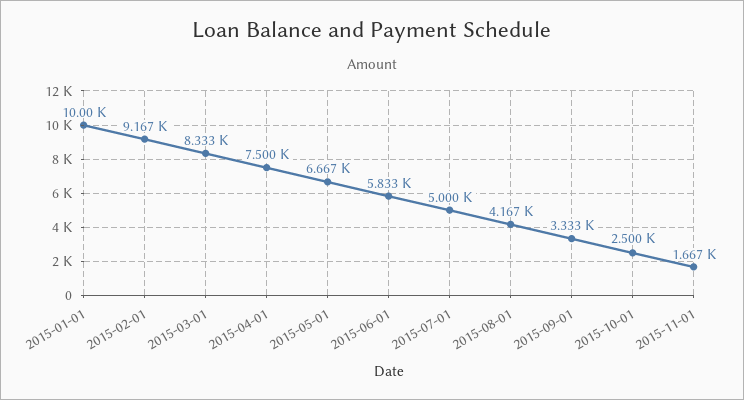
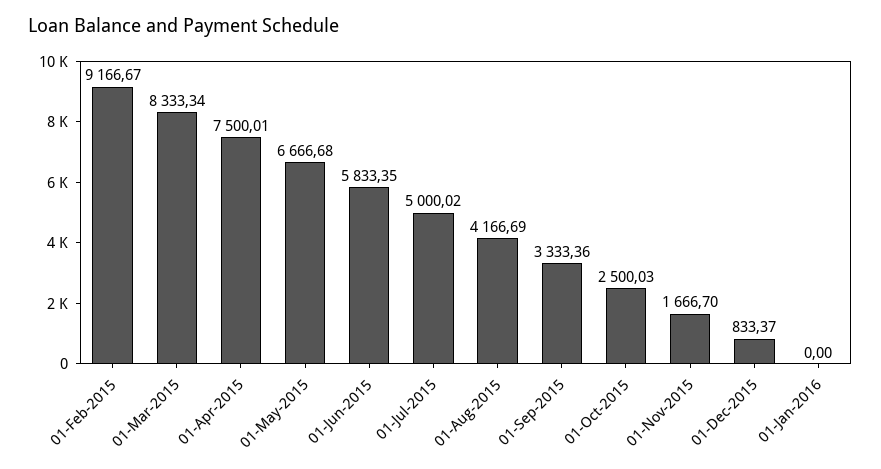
2015-01-01: 10000 -> none
01-Dec-2015: none -> 833.37
01-Jan-2016: none -> 0

